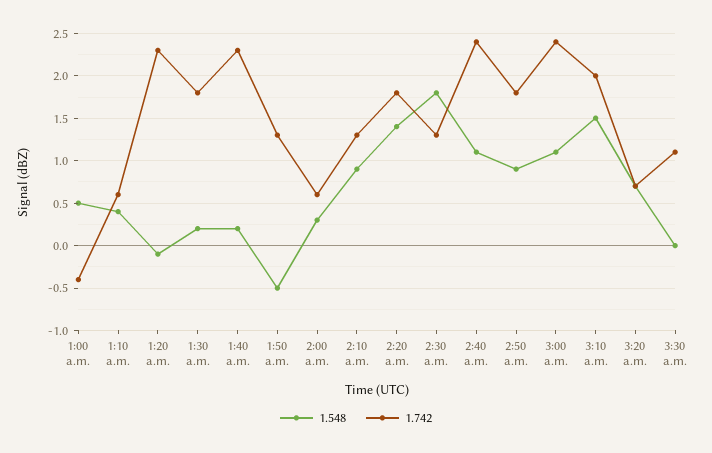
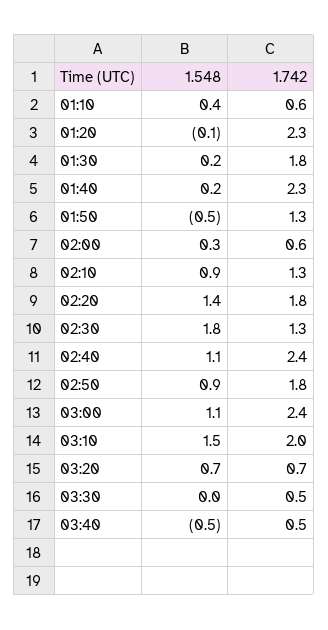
1.548, 1:00 a.m.: 0.5 -> none
1.742, 1:00 a.m.: -0.4 -> none
1.742, 3:30 a.m.: 1.1 -> 0.5
1.548, 03:40: none -> -0.5
1.742, 03:40: none -> 0.5

